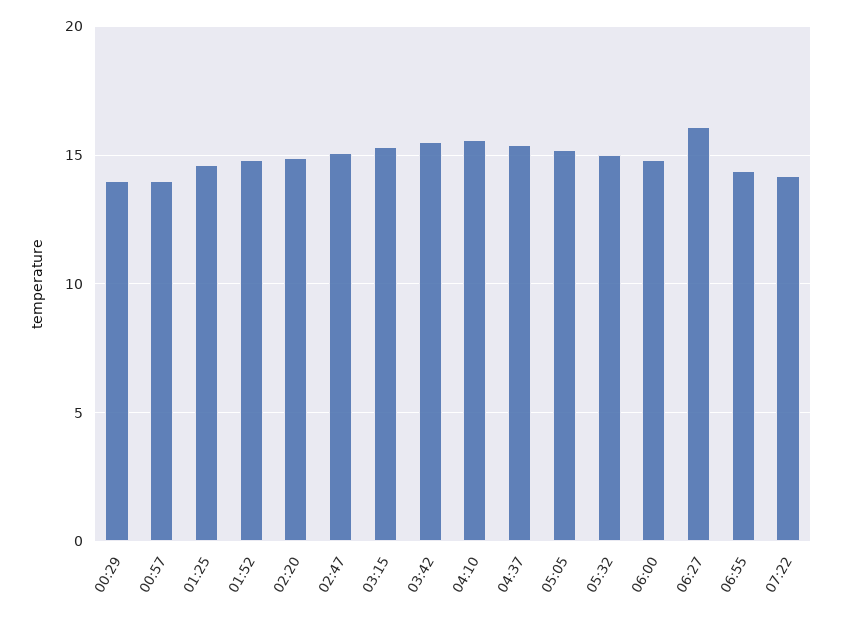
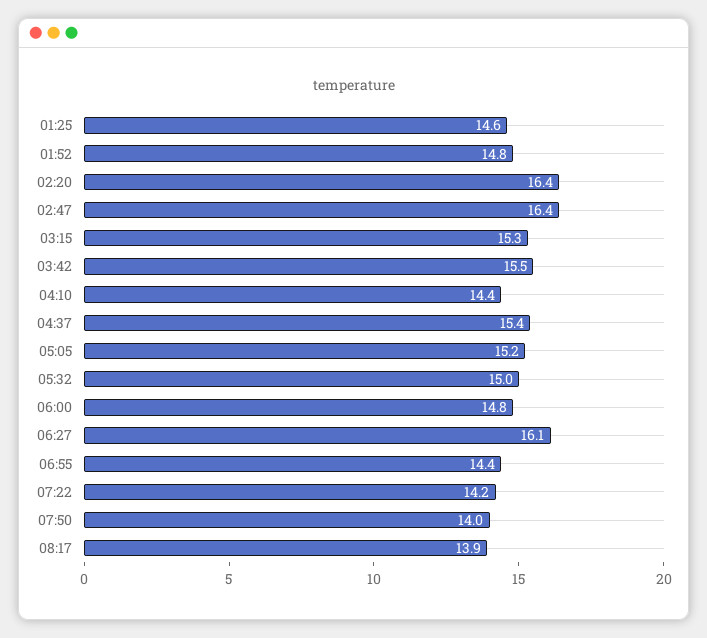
00:29: 14 -> none
00:57: 14 -> none
02:20: 15 -> 16.4
02:47: 15 -> 16.4
04:10: 15.5 -> 14.4
07:50: none -> 14
08:17: none -> 13.9

